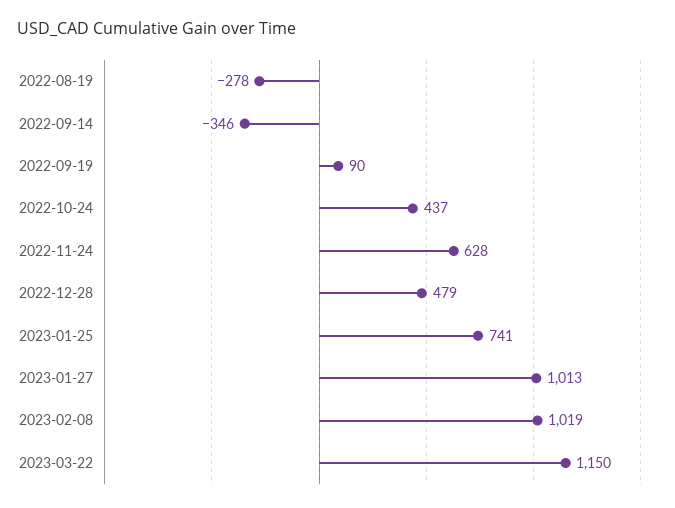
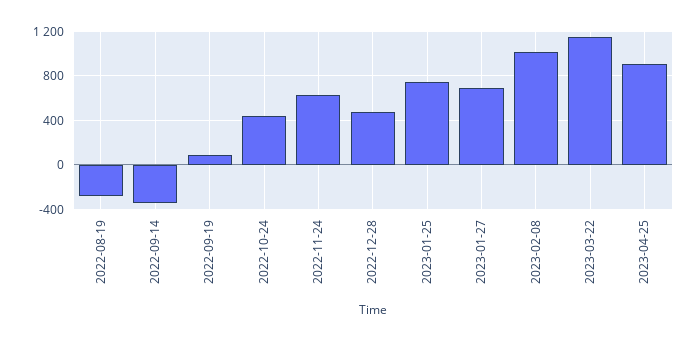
2023-01-27: 1013 -> 700
2023-04-25: none -> 900

